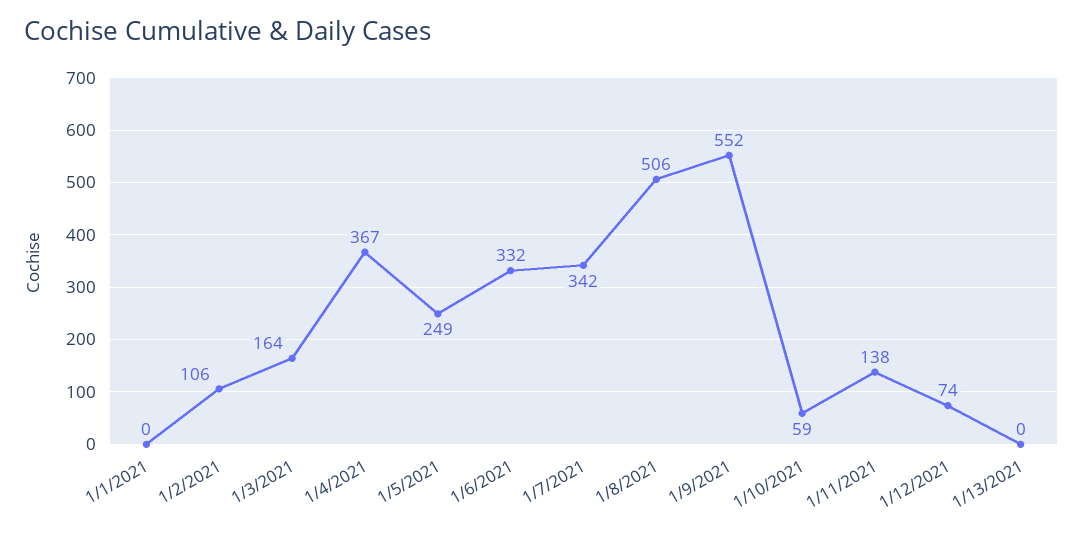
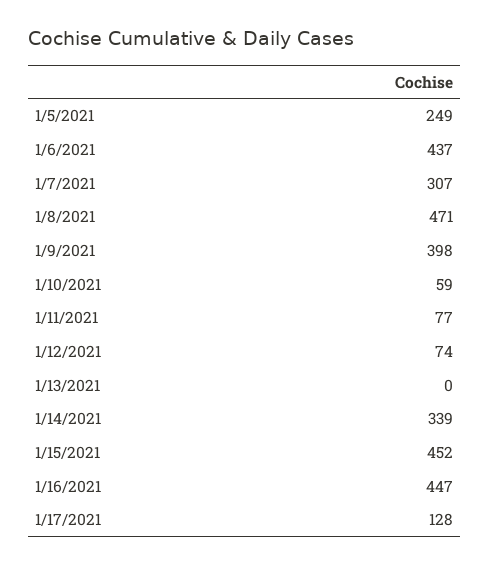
1/1/2021: 0 -> none
1/2/2021: 106 -> none
1/3/2021: 164 -> none
1/4/2021: 367 -> none
1/6/2021: 332 -> 437
1/7/2021: 342 -> 307
1/8/2021: 506 -> 471
1/9/2021: 552 -> 398
1/11/2021: 138 -> 77
1/14/2021: none -> 339
1/15/2021: none -> 452
1/16/2021: none -> 447
1/17/2021: none -> 128

